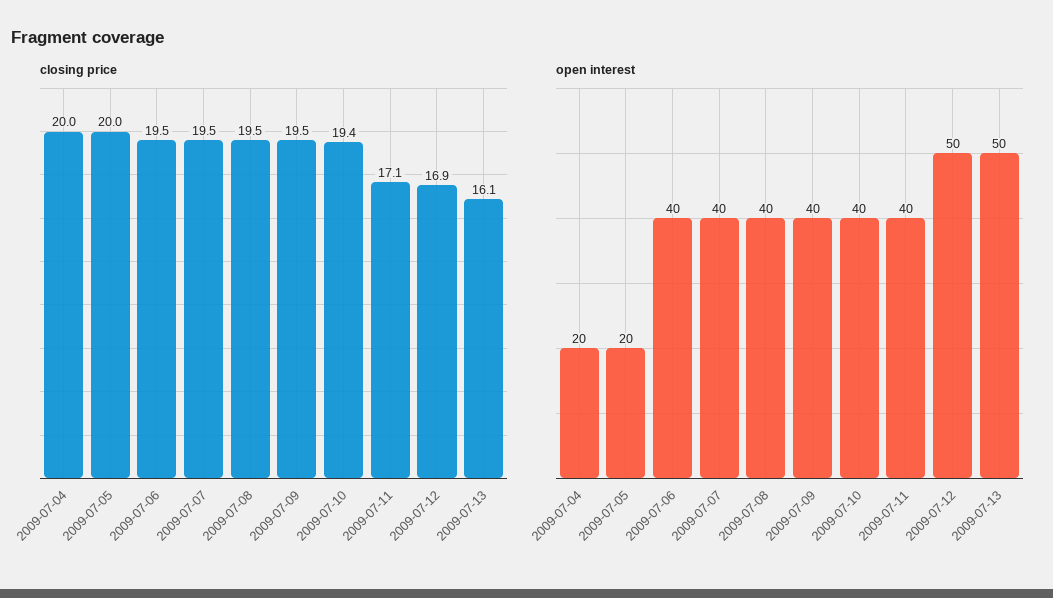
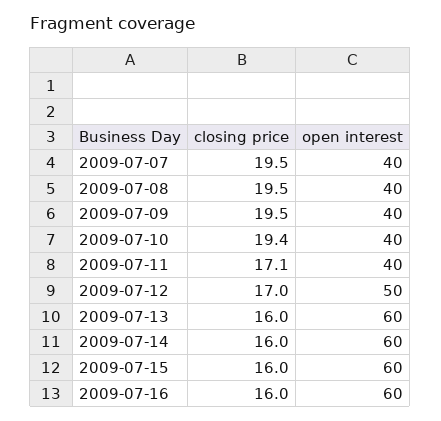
closing price, 2009-07-04: 20 -> none
closing price, 2009-07-05: 20 -> none
closing price, 2009-07-06: 19.5 -> none
closing price, 2009-07-12: 16.9 -> 17
closing price, 2009-07-13: 16.1 -> 16
open interest, 2009-07-04: 20 -> none
open interest, 2009-07-05: 20 -> none
open interest, 2009-07-06: 40 -> none
open interest, 2009-07-13: 50 -> 60
closing price, 2009-07-14: none -> 16
open interest, 2009-07-14: none -> 60
closing price, 2009-07-15: none -> 16
open interest, 2009-07-15: none -> 60
closing price, 2009-07-16: none -> 16
open interest, 2009-07-16: none -> 60

